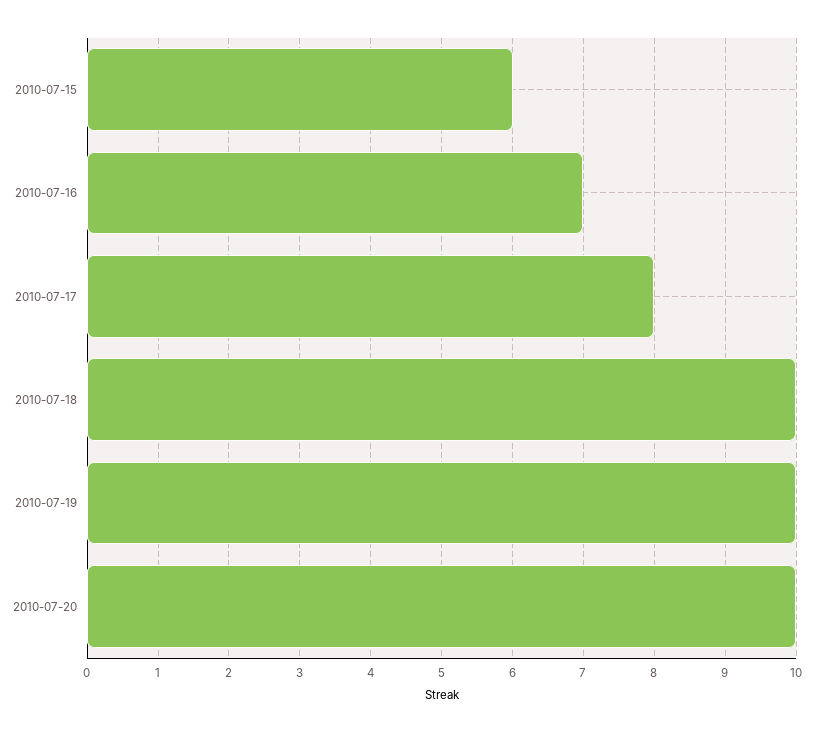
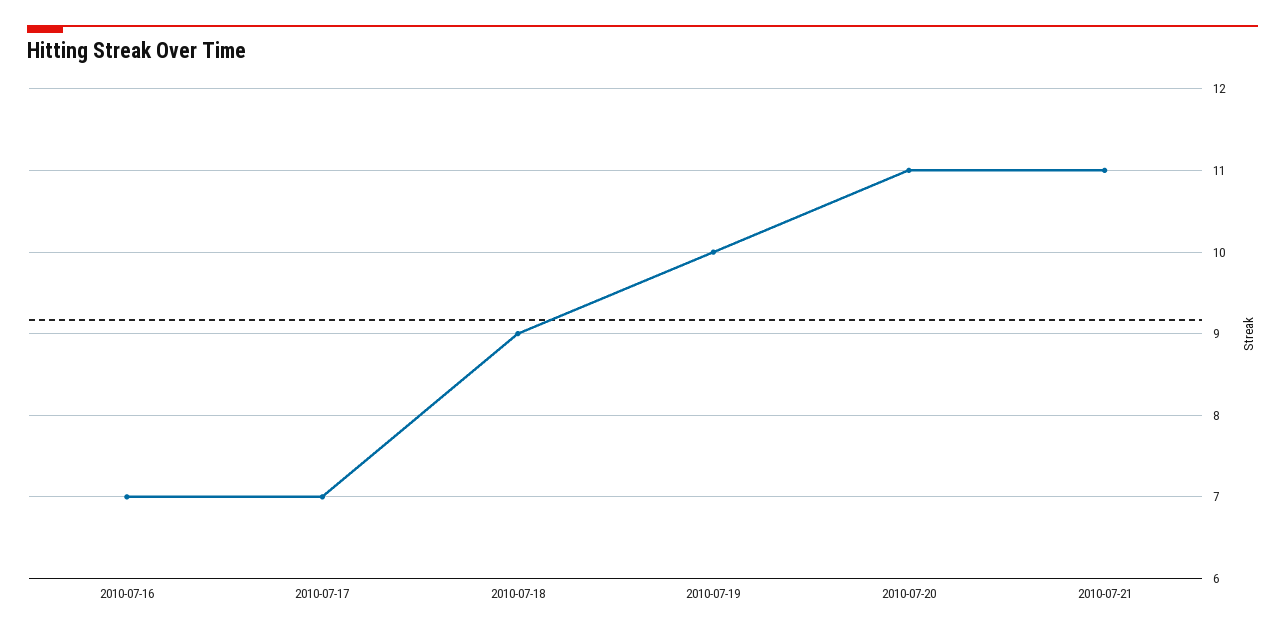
2010-07-15: 6 -> none
2010-07-17: 8 -> 7
2010-07-18: 10 -> 9
2010-07-20: 10 -> 11
2010-07-21: none -> 11

